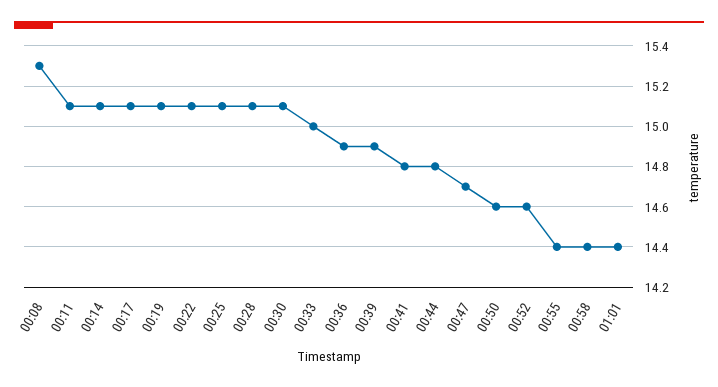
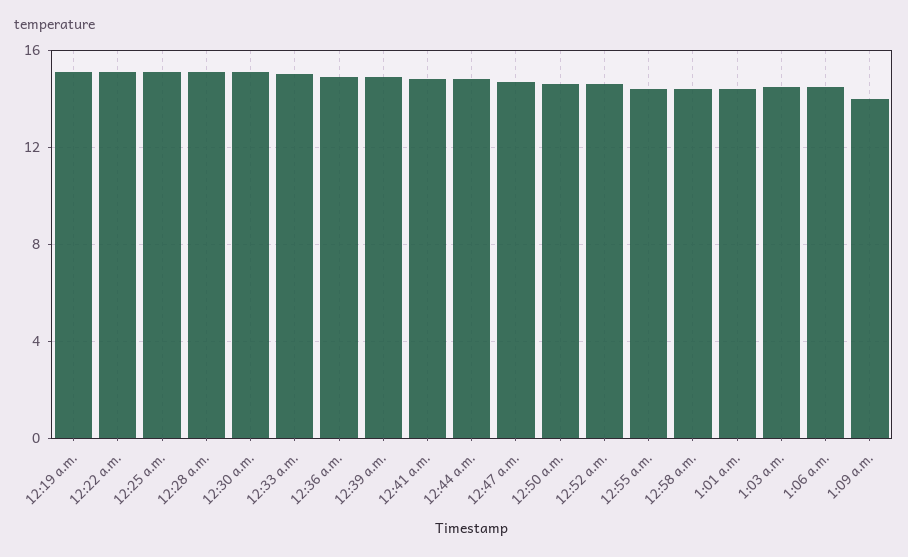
00:08: 15.3 -> none
00:11: 15.1 -> none
00:14: 15.1 -> none
00:17: 15.1 -> none
1:03 a.m.: none -> 14.5
1:06 a.m.: none -> 14.5
1:09 a.m.: none -> 14

